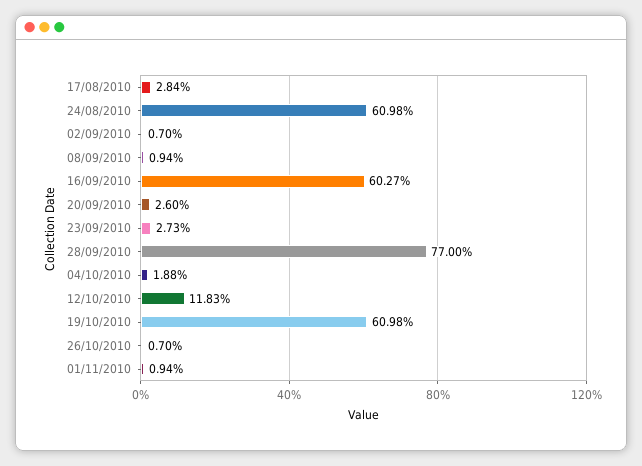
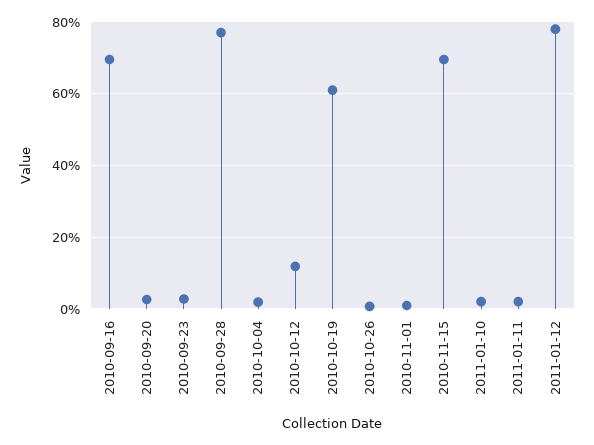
17/08/2010: 2.84 -> none
24/08/2010: 60.98 -> none
02/09/2010: 0.7 -> none
08/09/2010: 0.94 -> none
16/09/2010: 60.27 -> 70
2010-11-15: none -> 70
2011-01-10: none -> 2
2011-01-11: none -> 2
2011-01-12: none -> 78

